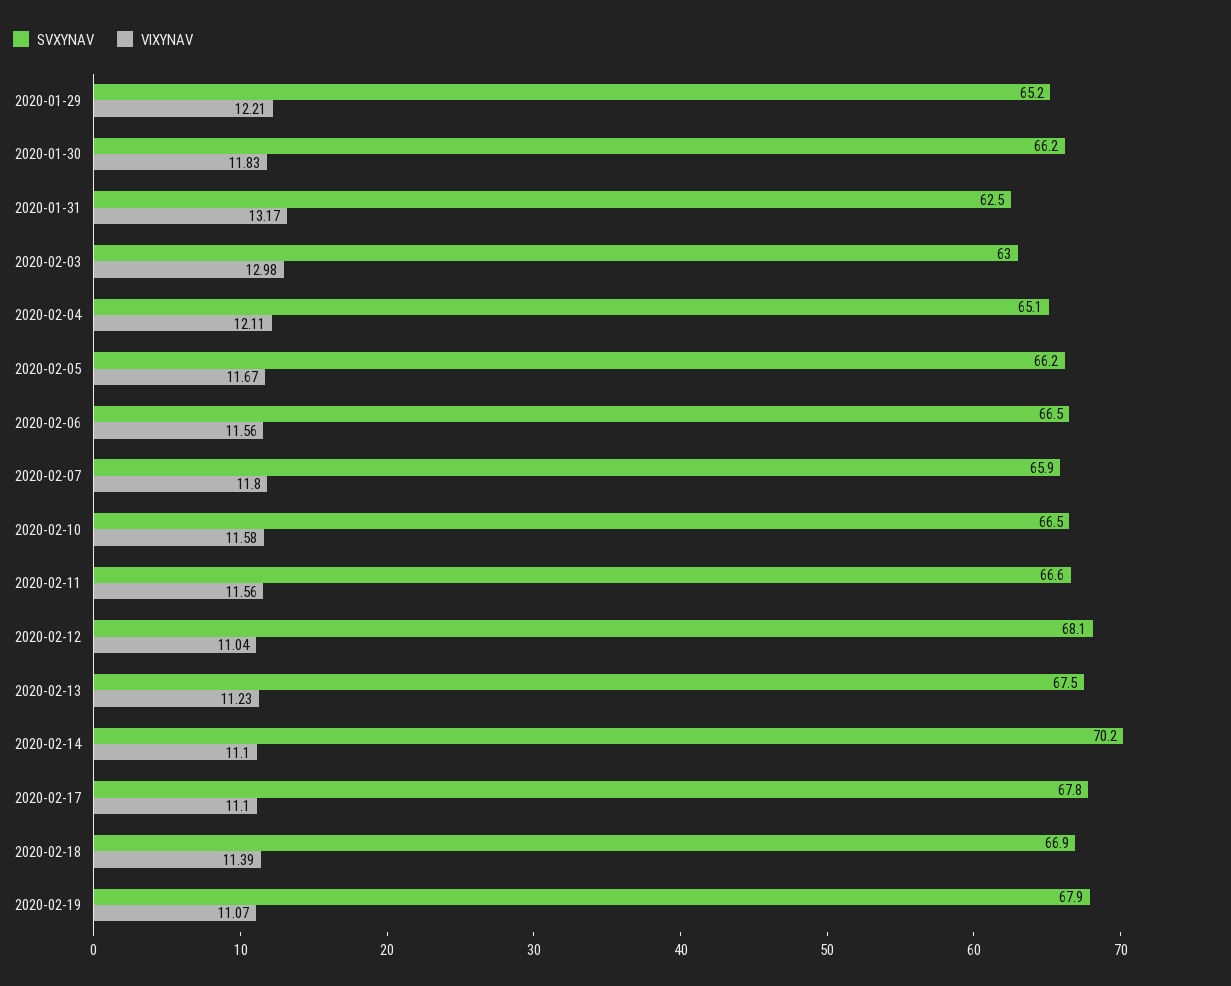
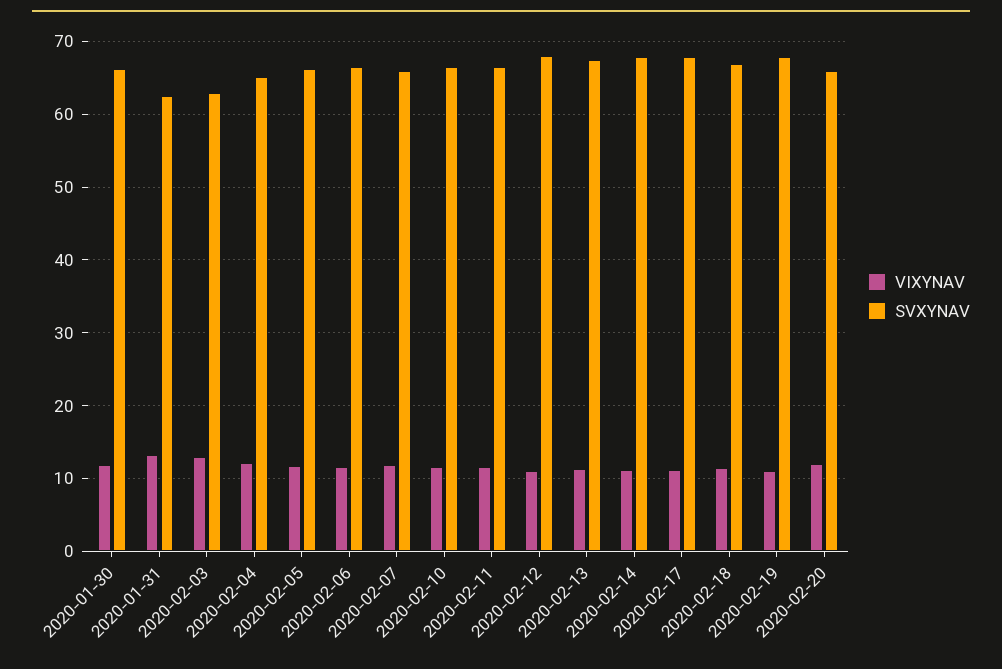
SVXYNAV, 2020-01-29: 65.2 -> none
VIXYNAV, 2020-01-29: 12.21 -> none
SVXYNAV, 2020-02-14: 70.2 -> 68
VIXYNAV, 2020-02-20: none -> 12
SVXYNAV, 2020-02-20: none -> 66

